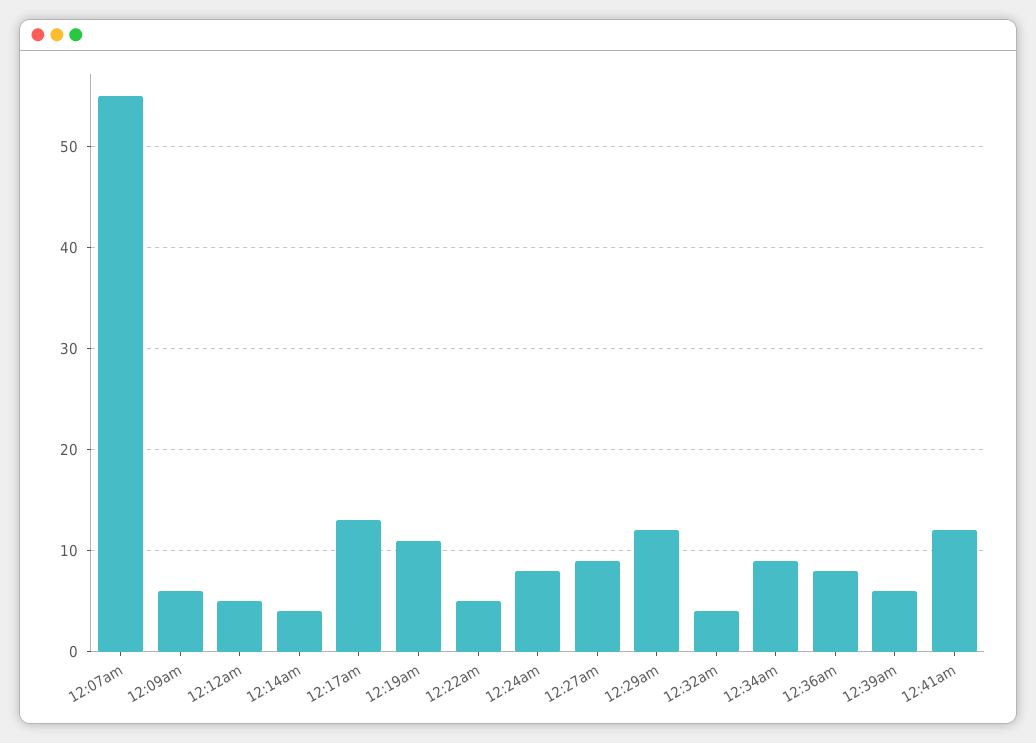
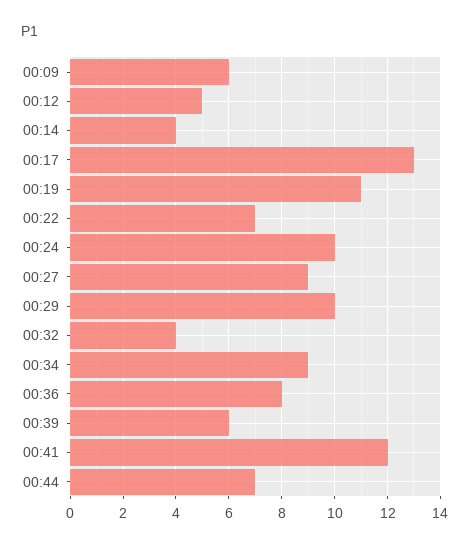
12:07am: 55 -> none
12:22am: 5 -> 7
12:24am: 8 -> 10
12:29am: 12 -> 10
00:44: none -> 7

